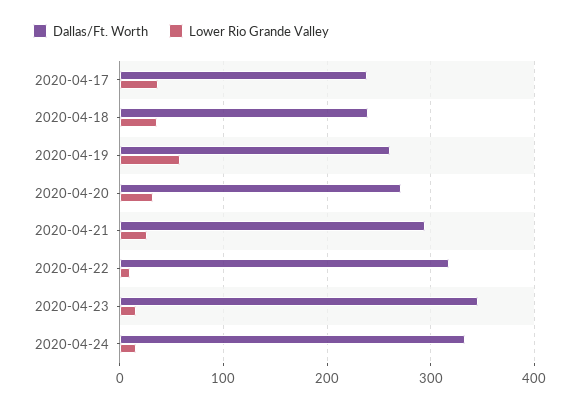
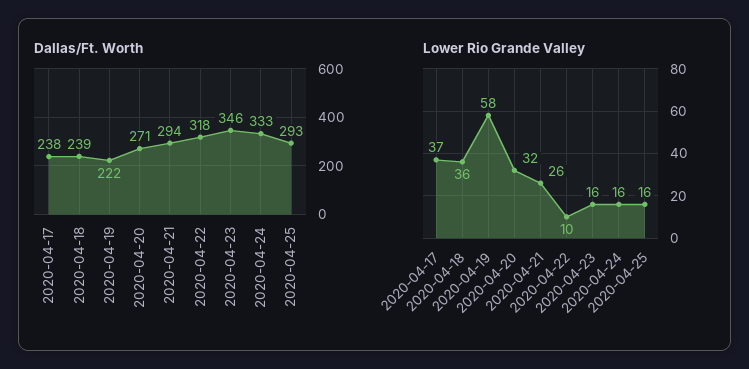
Dallas/Ft. Worth, 2020-04-19: 260 -> 222
Dallas/Ft. Worth, 2020-04-25: none -> 293
Lower Rio Grande Valley, 2020-04-25: none -> 16

